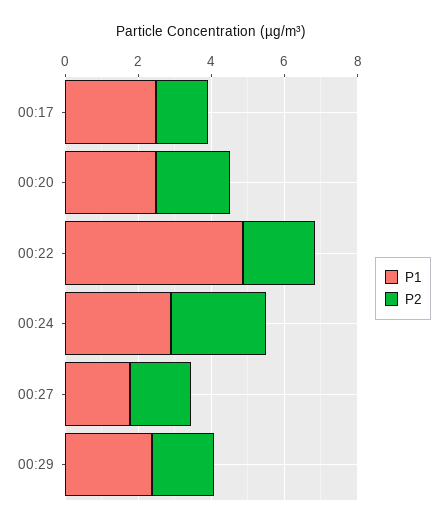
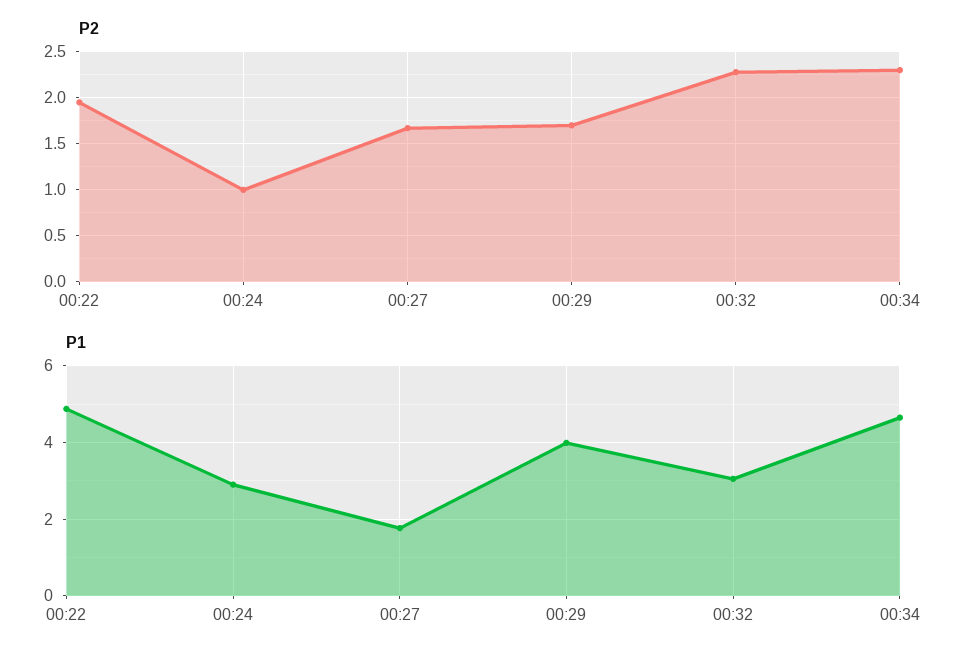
P1, 00:17: 2.5 -> none
P2, 00:17: 1.5 -> none
P1, 00:20: 2.5 -> none
P2, 00:20: 2 -> none
P2, 00:24: 2.5 -> 1
P1, 00:29: 2.5 -> 4
P2, 00:32: none -> 2.3
P2, 00:34: none -> 2.3
P1, 00:32: none -> 3
P1, 00:34: none -> 4.6

